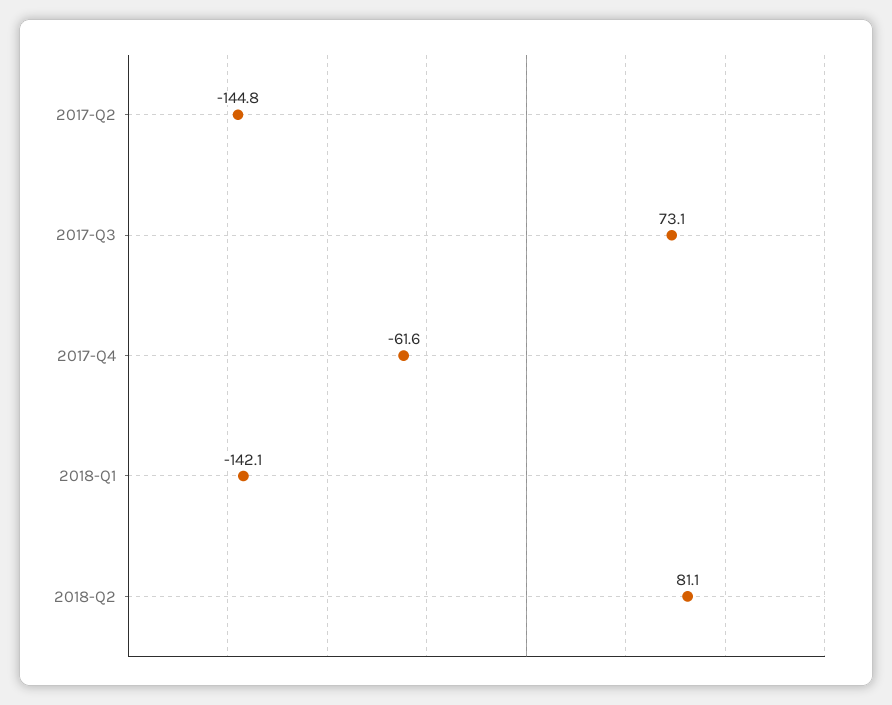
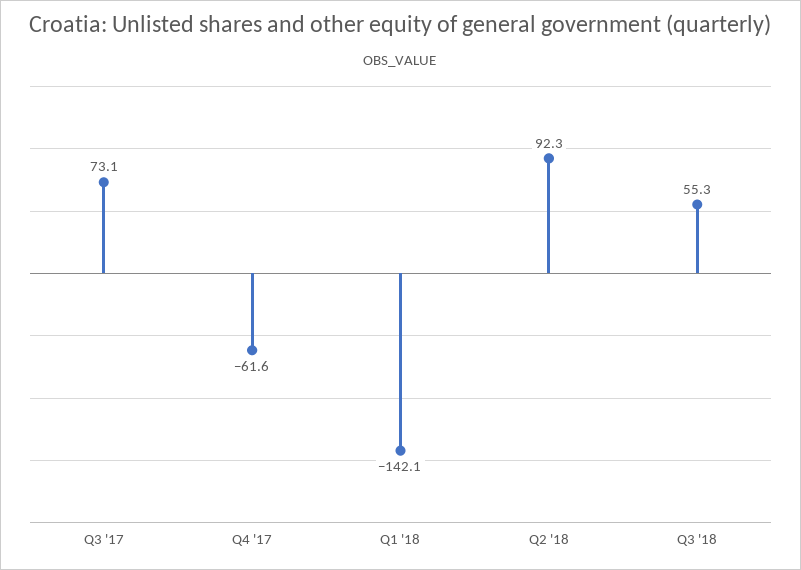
2017-Q2: -144.8 -> none
2018-Q2: 81.1 -> 92.3
Q3 '18: none -> 55.3

